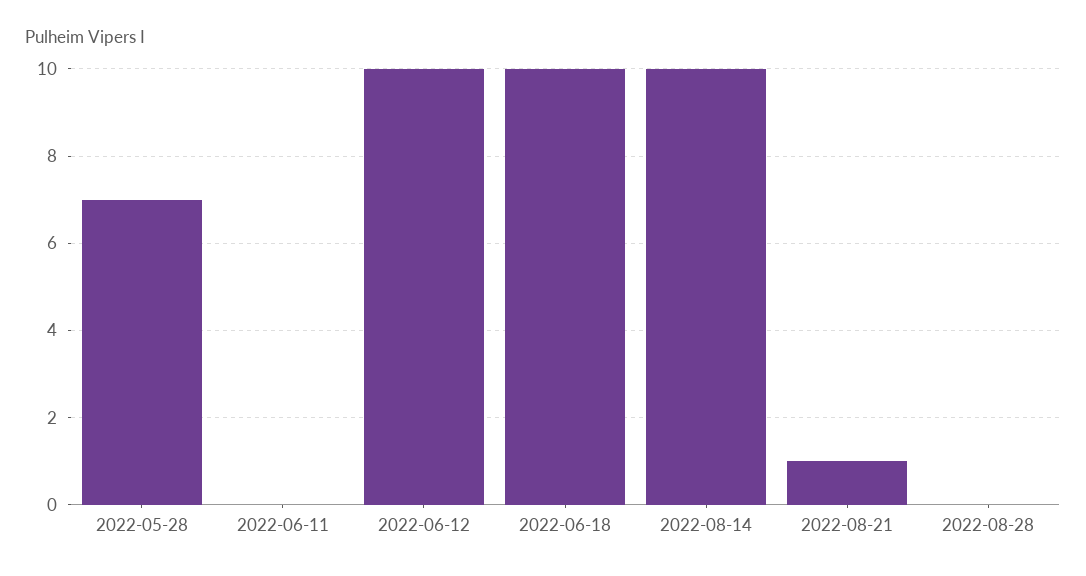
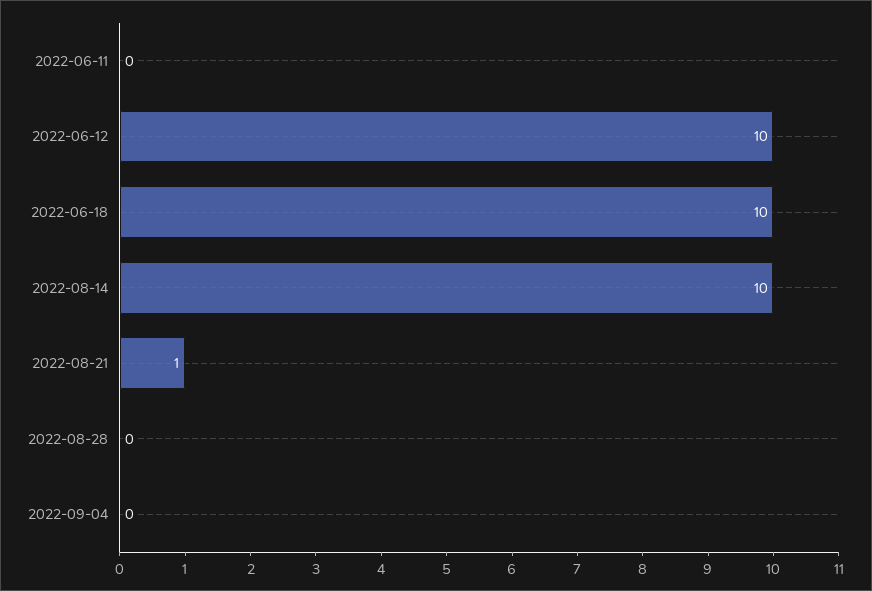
2022-05-28: 7 -> none
2022-09-04: none -> 0

